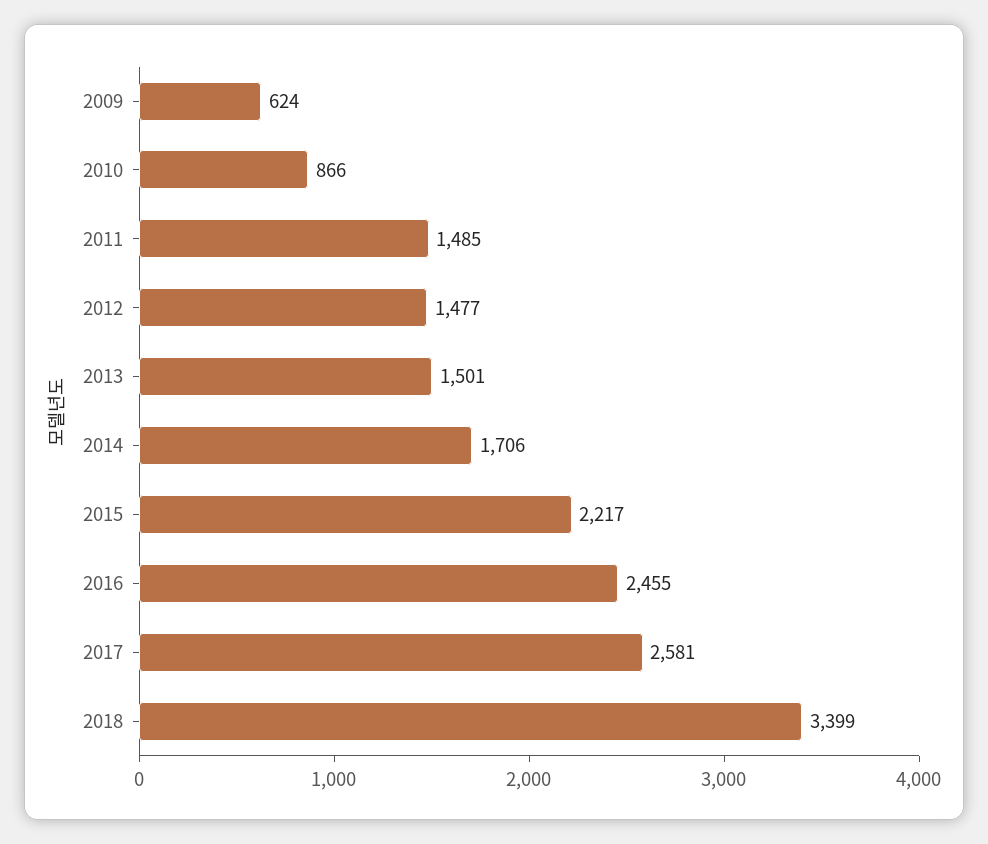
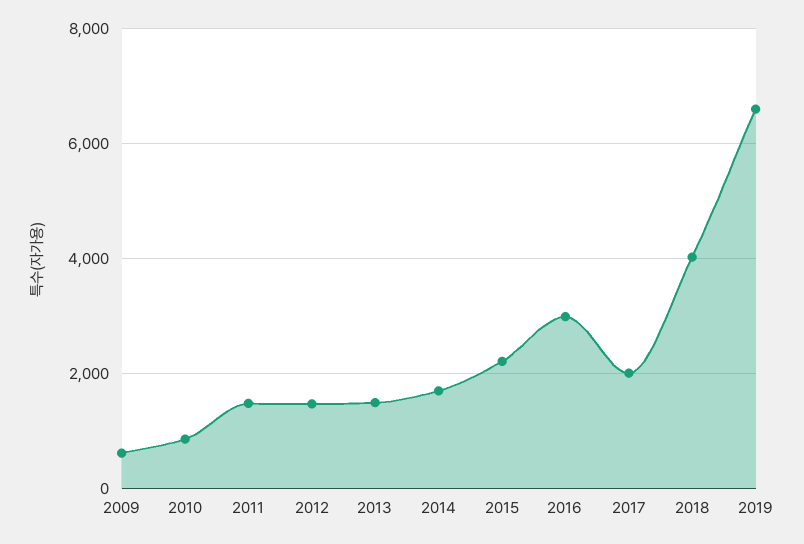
2016: 2455 -> 3000
2017: 2581 -> 2000
2018: 3399 -> 4000
2019: none -> 6600

